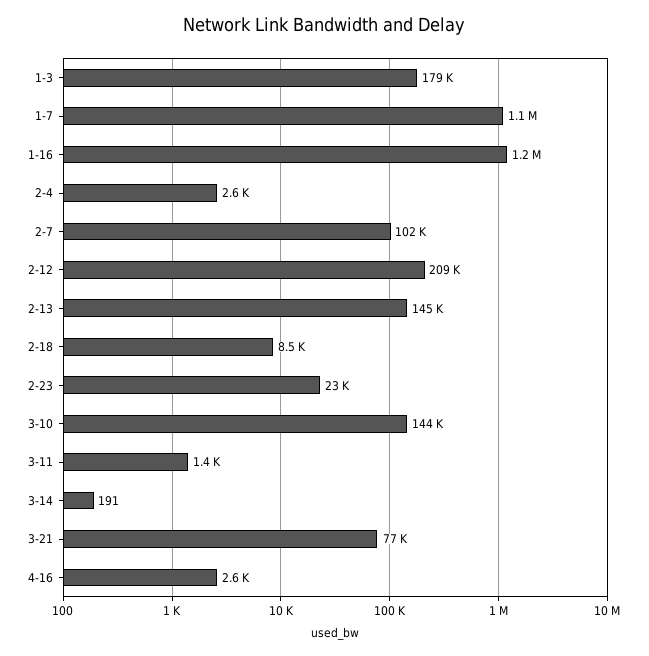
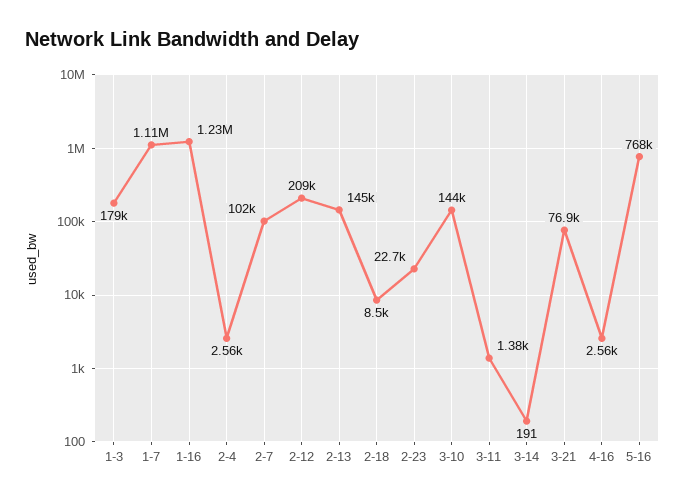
5-16: none -> 768000

